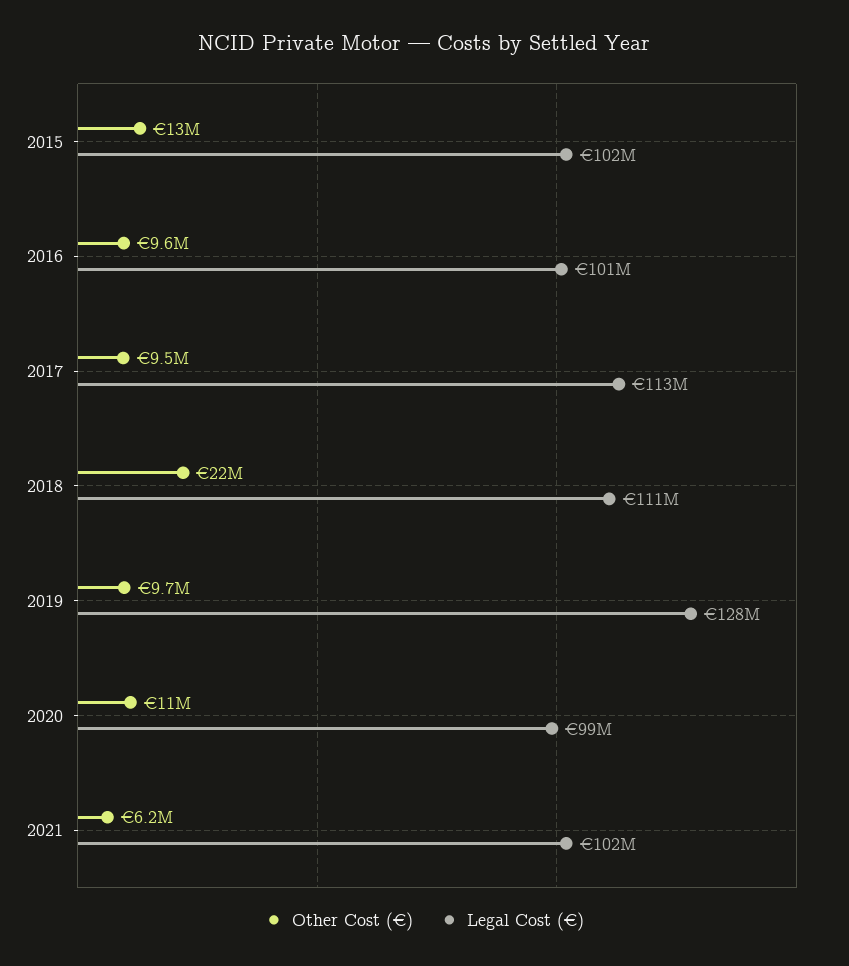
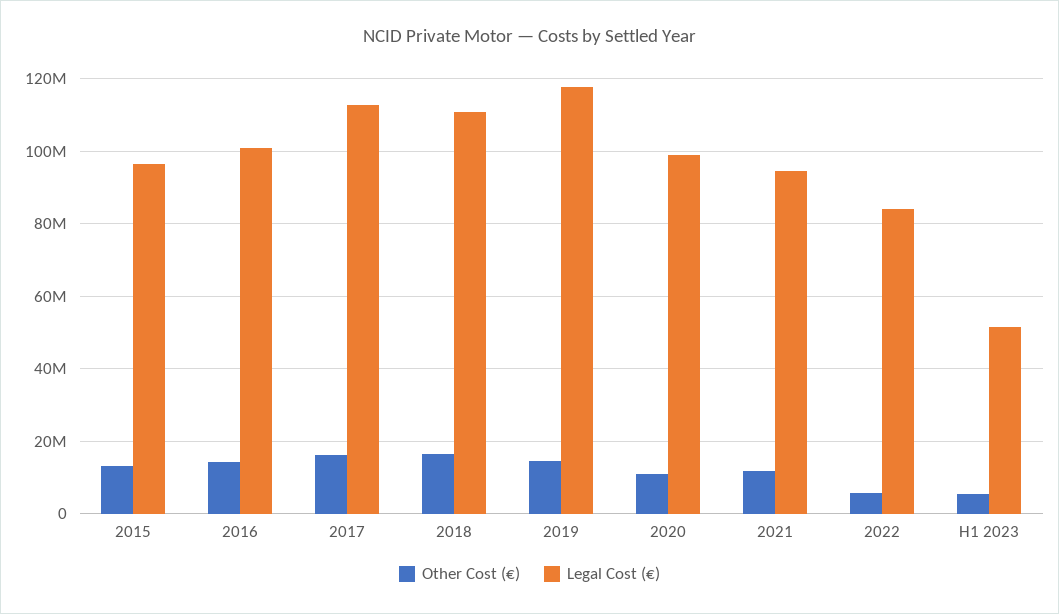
Legal Cost (€), 2015: 102000000 -> 96000000
Other Cost (€), 2016: 9600000 -> 14000000
Other Cost (€), 2017: 9500000 -> 16000000
Other Cost (€), 2018: 22000000 -> 16000000
Other Cost (€), 2019: 9700000 -> 14000000
Legal Cost (€), 2019: 128000000 -> 118000000
Other Cost (€), 2021: 6200000 -> 12000000
Legal Cost (€), 2021: 102000000 -> 94000000
Other Cost (€), 2022: none -> 6000000
Legal Cost (€), 2022: none -> 84000000
Other Cost (€), H1 2023: none -> 6000000
Legal Cost (€), H1 2023: none -> 52000000

